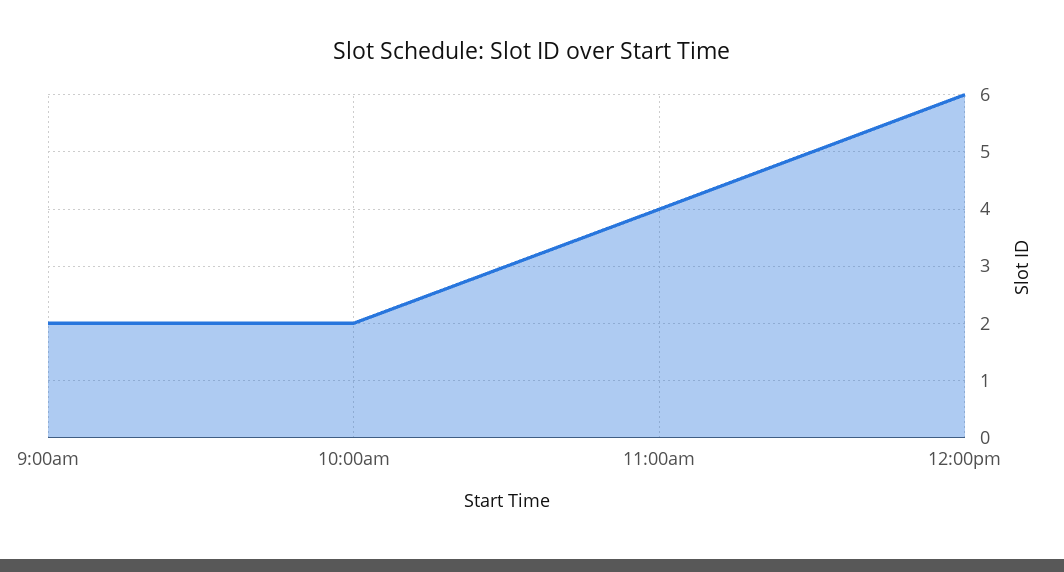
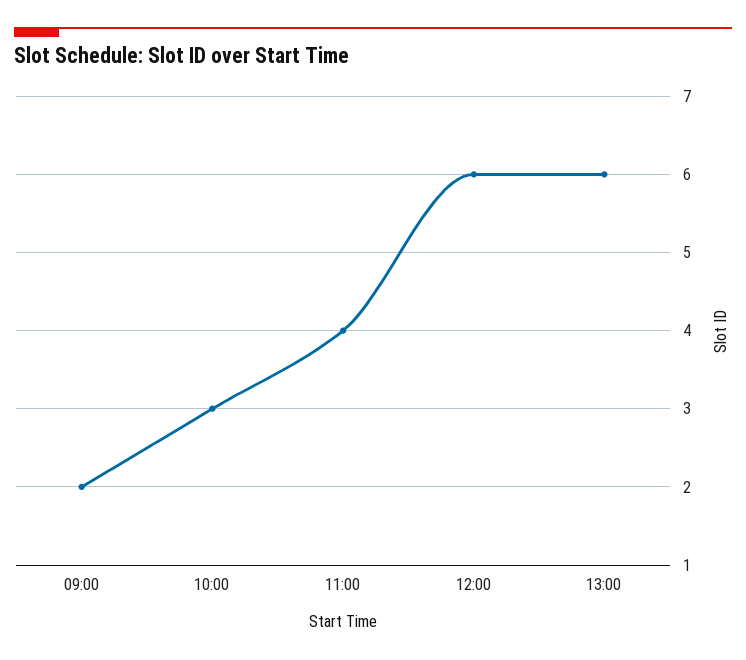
10:00am: 2 -> 3
13:00: none -> 6

